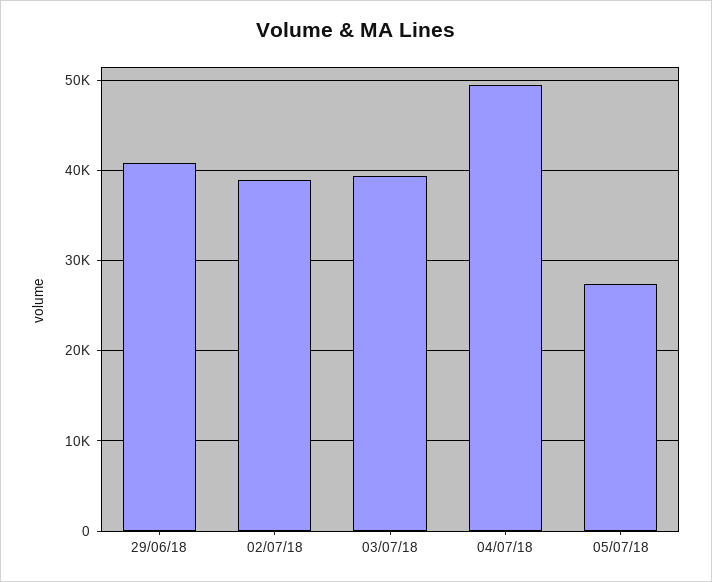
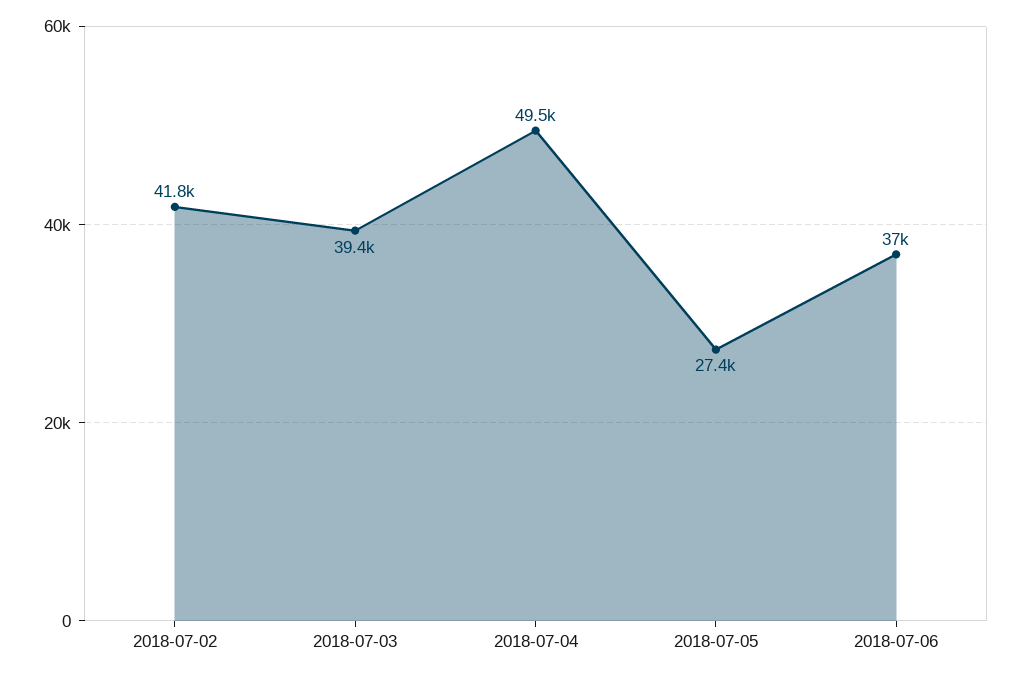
29/06/18: 41000 -> none
02/07/18: 39000 -> 41800
2018-07-06: none -> 37000

